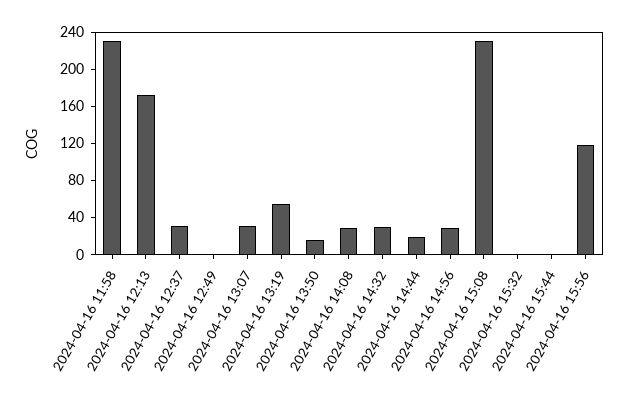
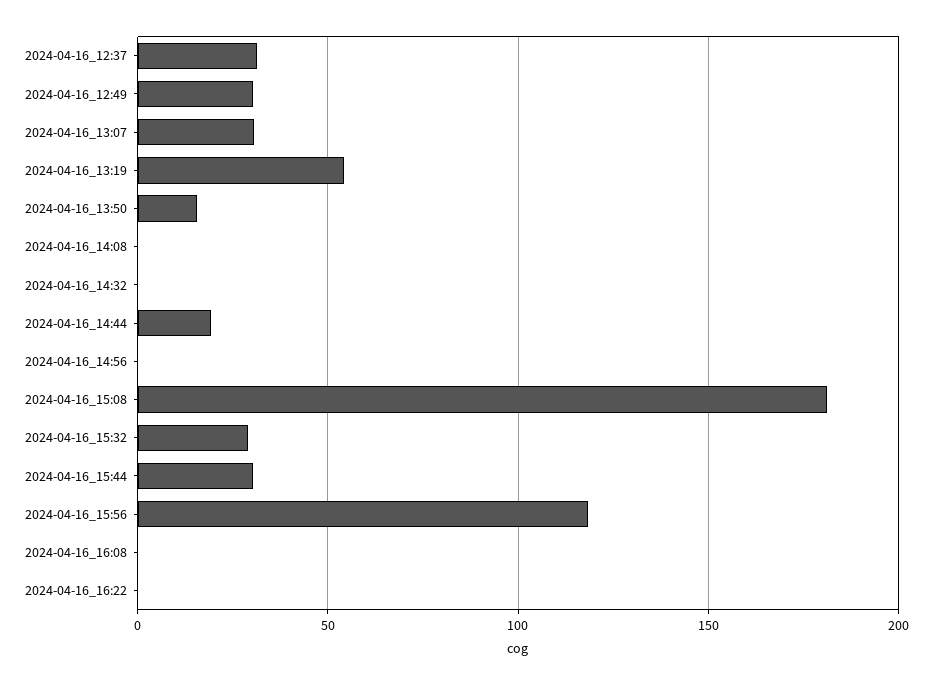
2024-04-16 11:58: 230 -> none
2024-04-16 12:13: 170 -> none
2024-04-16 12:49: 0 -> 30
2024-04-16 14:08: 30 -> 0
2024-04-16 14:32: 30 -> 0
2024-04-16 14:56: 30 -> 0
2024-04-16 15:08: 230 -> 180
2024-04-16 15:32: 0 -> 30
2024-04-16 15:44: 0 -> 30
2024-04-16_16:08: none -> 0
2024-04-16_16:22: none -> 0

